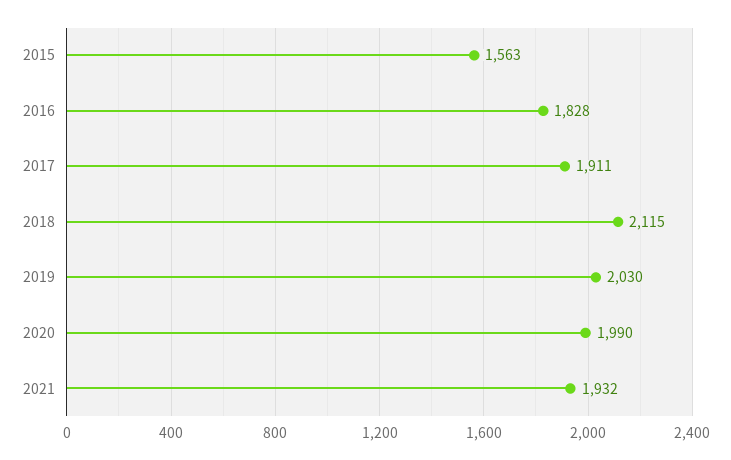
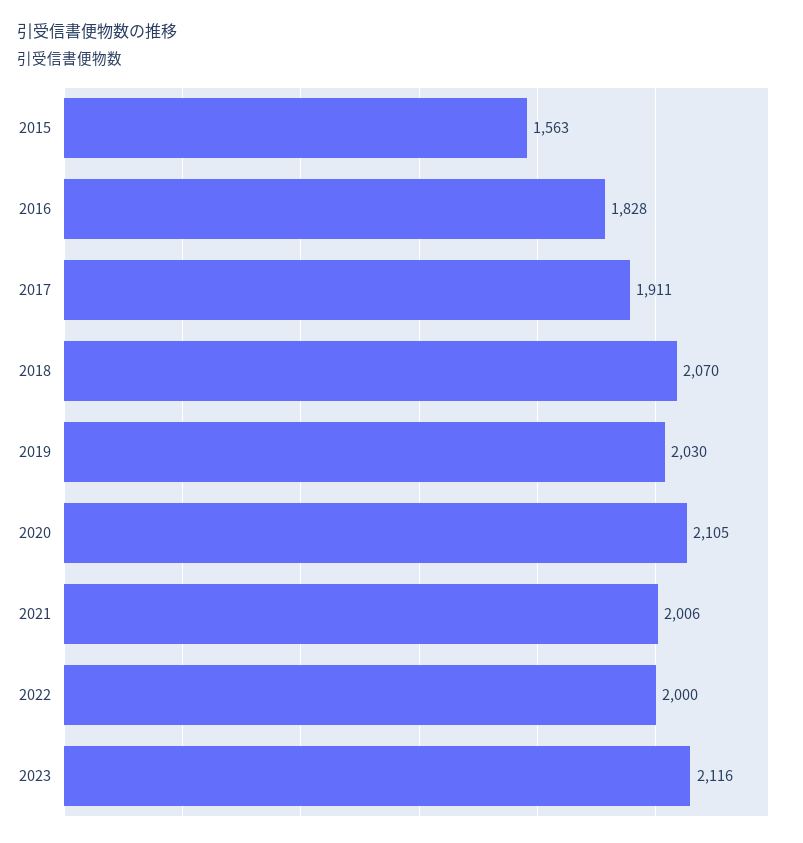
2018: 2115 -> 2070
2020: 1990 -> 2105
2021: 1932 -> 2006
2022: none -> 2000
2023: none -> 2116

